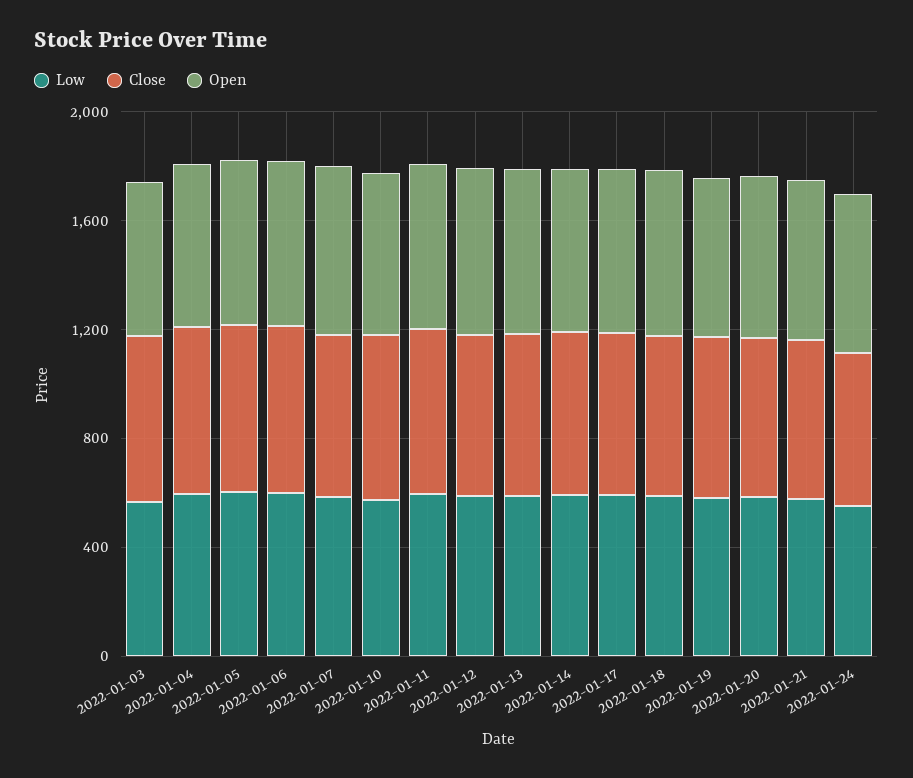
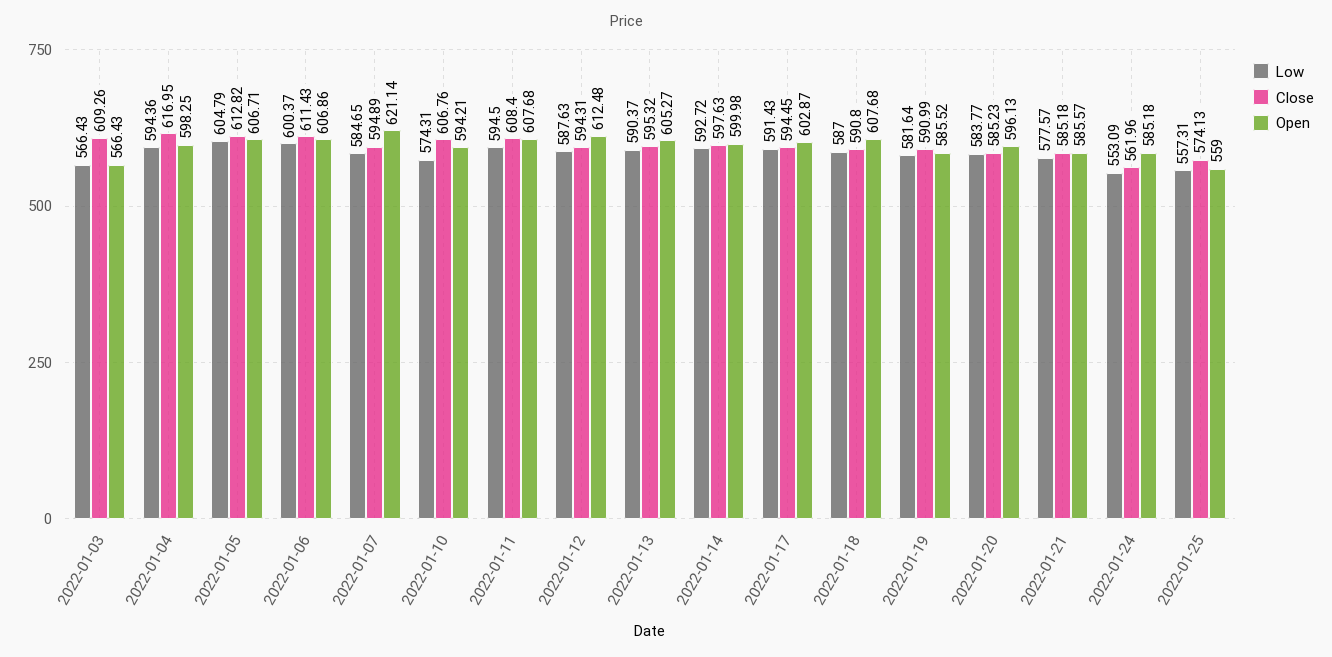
Low, 2022-01-25: none -> 557.31
Close, 2022-01-25: none -> 574.13
Open, 2022-01-25: none -> 559

